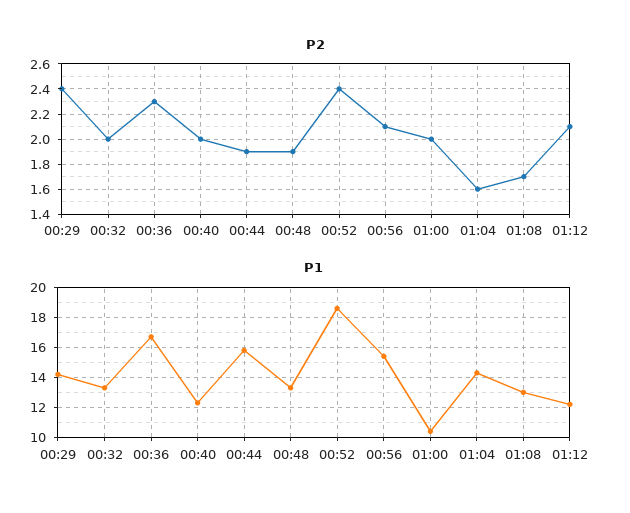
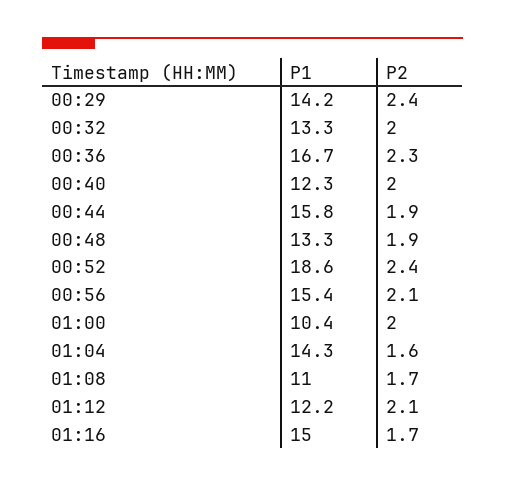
P1, 01:08: 13 -> 11
P1, 01:16: none -> 15
P2, 01:16: none -> 1.7

